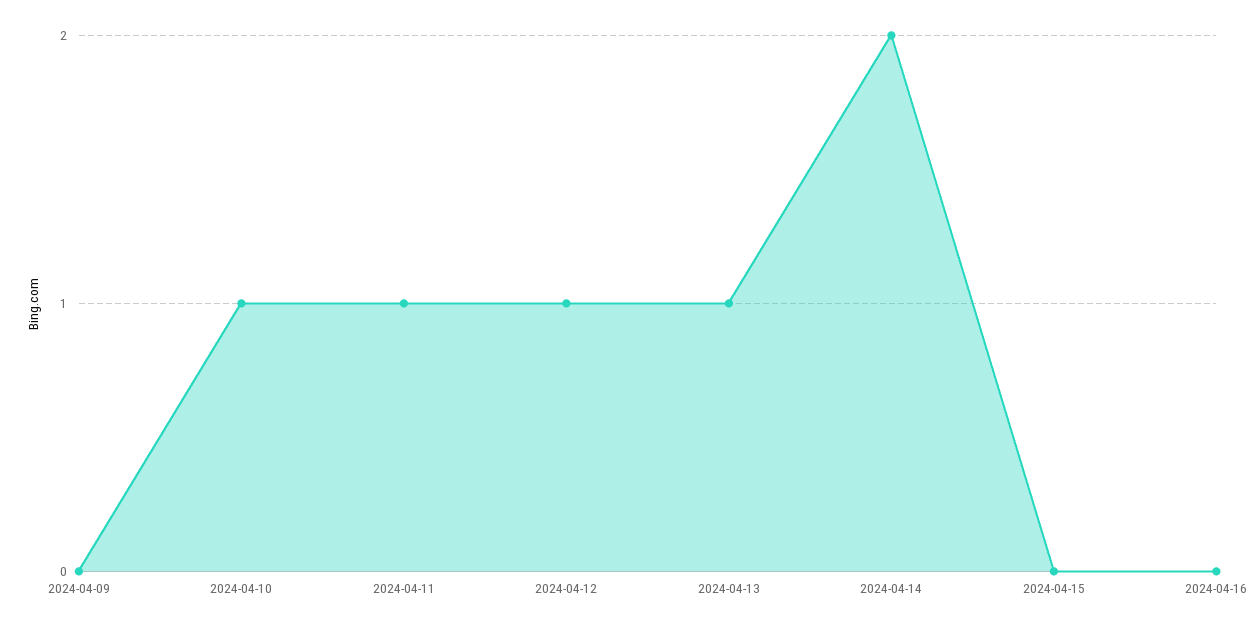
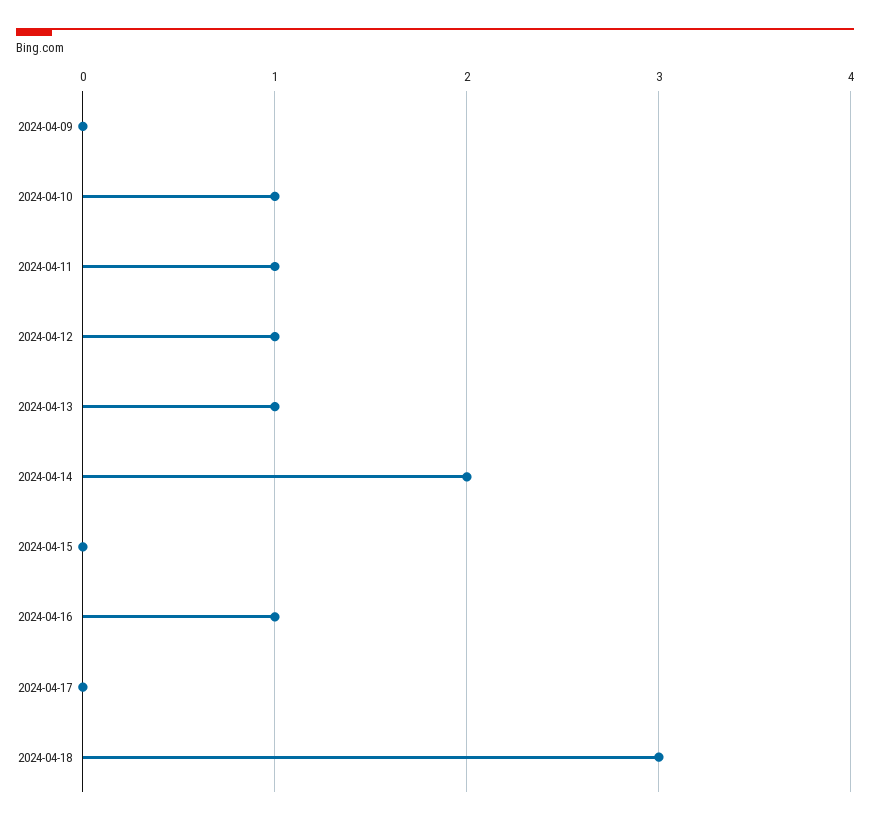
2024-04-16: 0 -> 1
2024-04-17: none -> 0
2024-04-18: none -> 3

